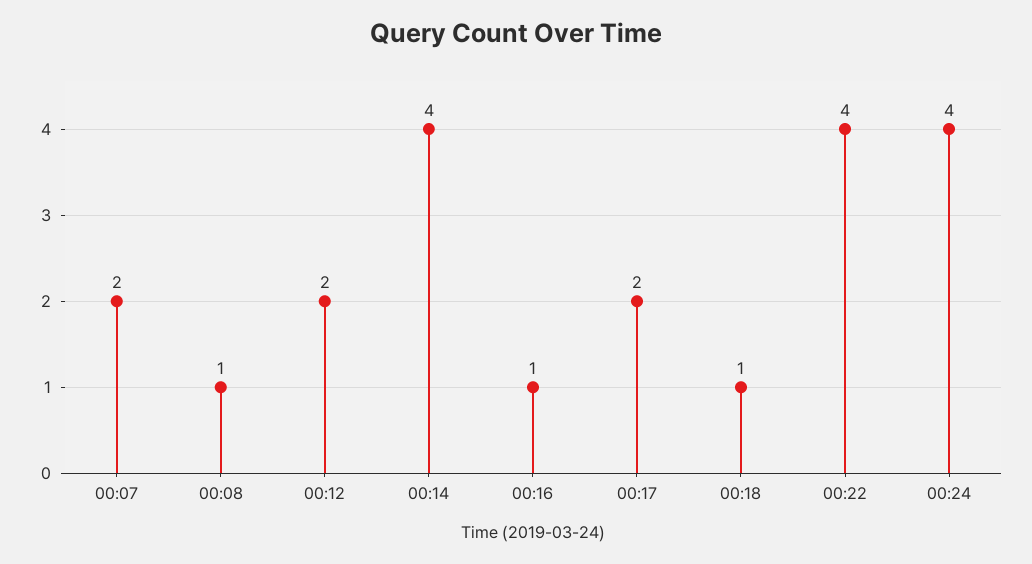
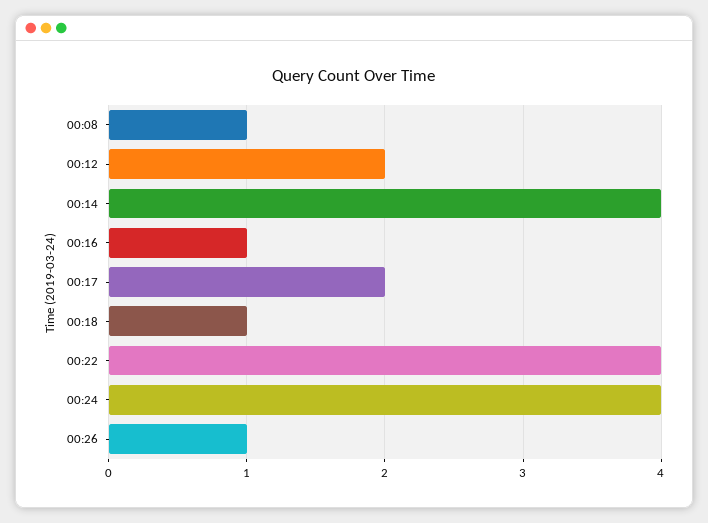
00:07: 2 -> none
00:26: none -> 1

